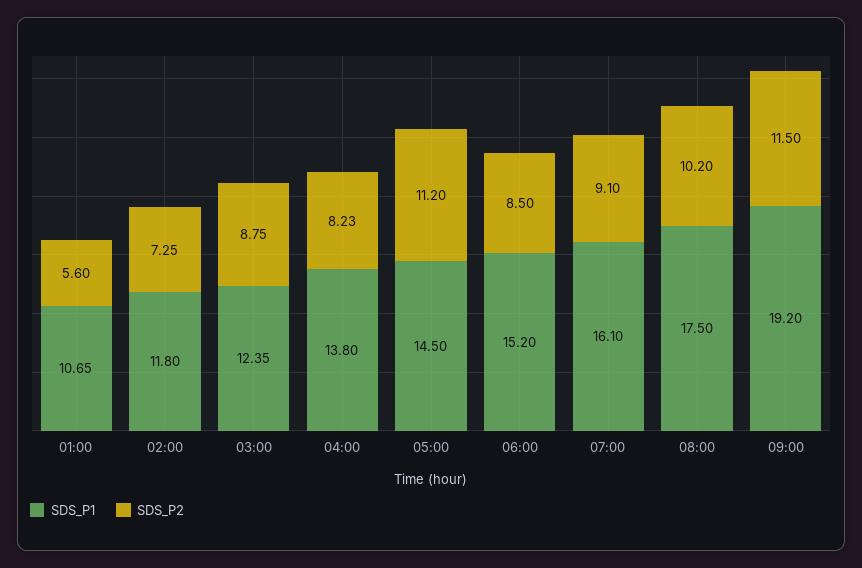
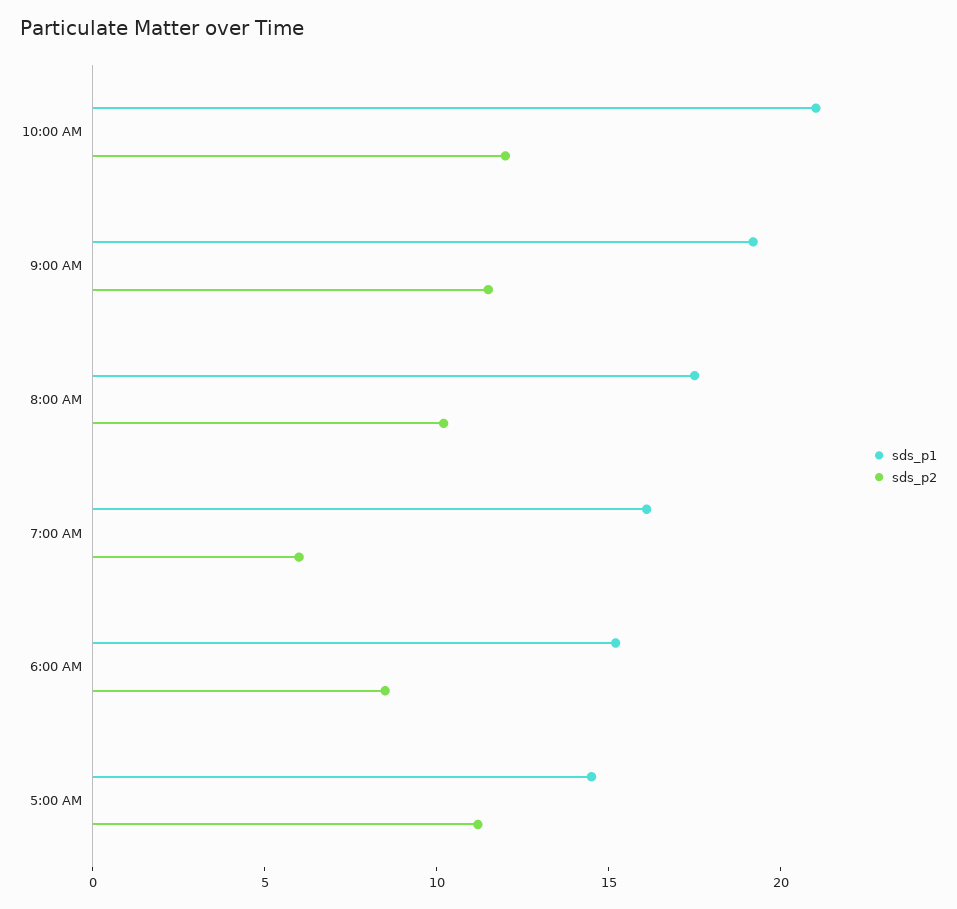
SDS_P1, 01:00: 10.65 -> none
SDS_P2, 01:00: 5.6 -> none
SDS_P1, 02:00: 11.8 -> none
SDS_P2, 02:00: 7.25 -> none
SDS_P1, 03:00: 12.35 -> none
SDS_P2, 03:00: 8.75 -> none
SDS_P1, 04:00: 13.8 -> none
SDS_P2, 04:00: 8.23 -> none
SDS_P2, 07:00: 9.1 -> 6
SDS_P1, 10:00 AM: none -> 21
SDS_P2, 10:00 AM: none -> 12

